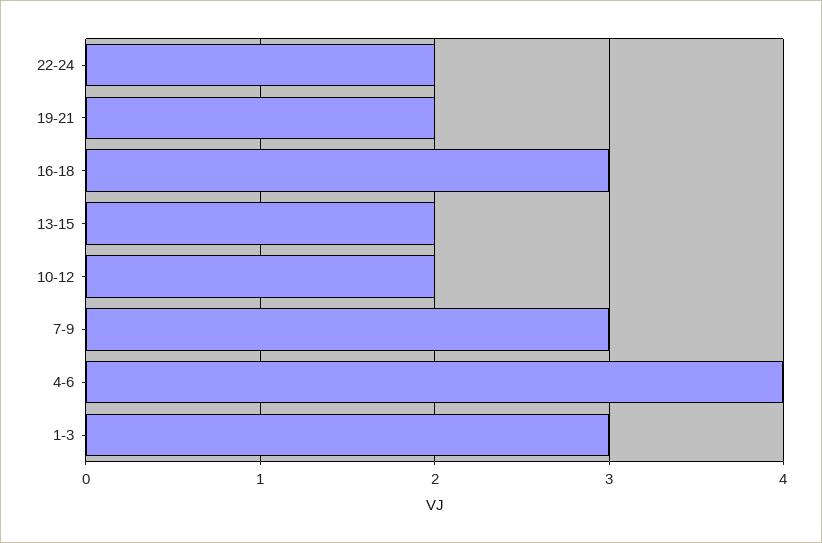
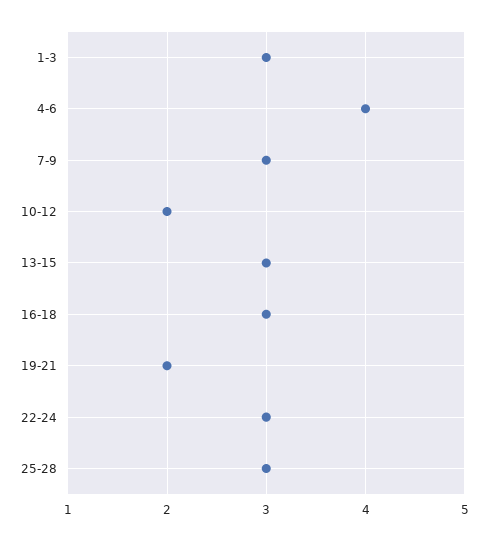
22-24: 2 -> 3
13-15: 2 -> 3
25-28: none -> 3

